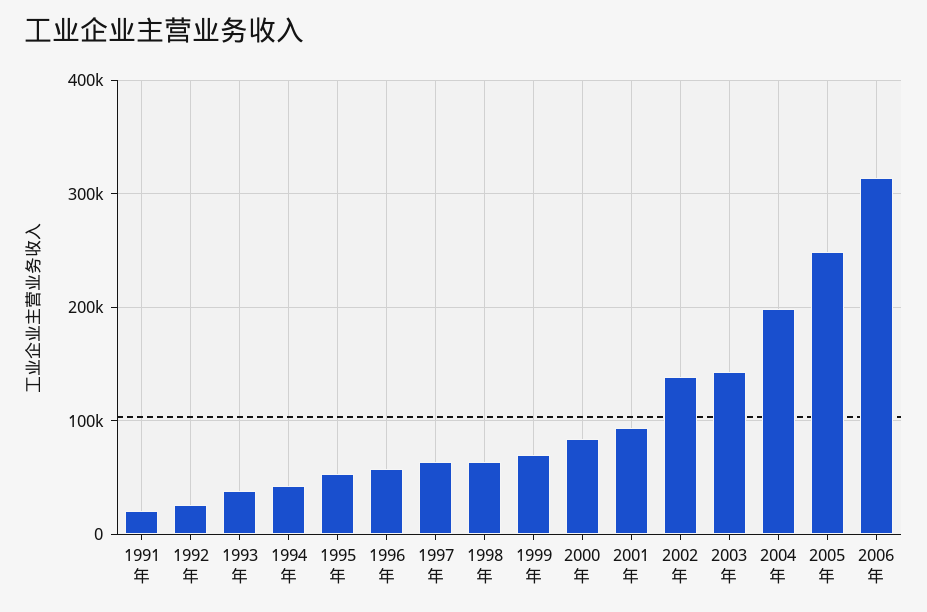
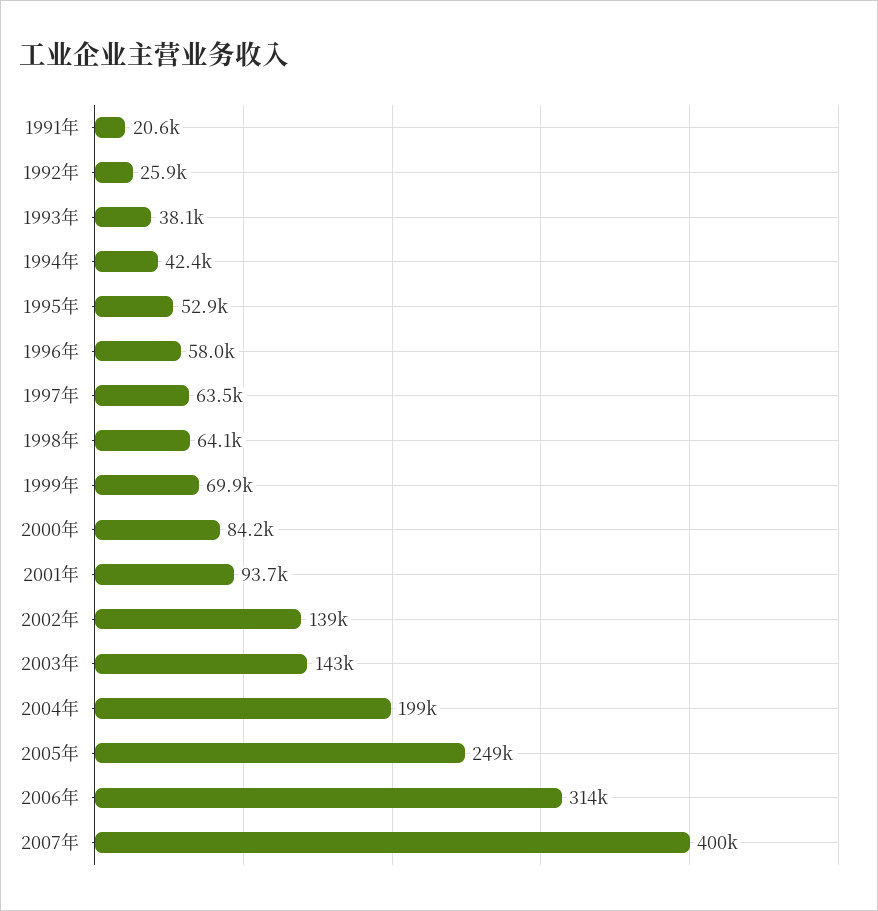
2007年: none -> 400000

